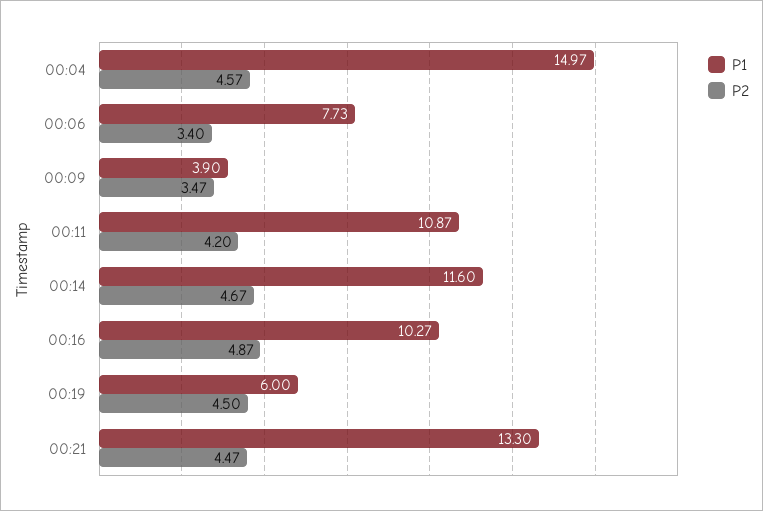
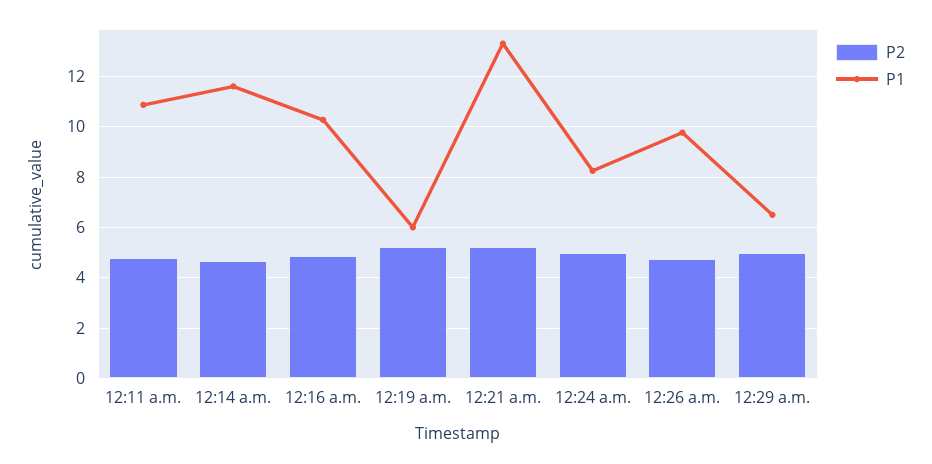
P1, 00:04: 14.97 -> none
P2, 00:04: 4.57 -> none
P1, 00:06: 7.73 -> none
P2, 00:06: 3.4 -> none
P1, 00:09: 3.9 -> none
P2, 00:09: 3.47 -> none
P2, 00:11: 4.2 -> 4.75
P2, 00:19: 4.5 -> 5.25
P2, 00:21: 4.47 -> 5.25
P2, 12:24 a.m.: none -> 5
P1, 12:24 a.m.: none -> 8.25
P2, 12:26 a.m.: none -> 4.75
P1, 12:26 a.m.: none -> 9.75
P2, 12:29 a.m.: none -> 5
P1, 12:29 a.m.: none -> 6.5

